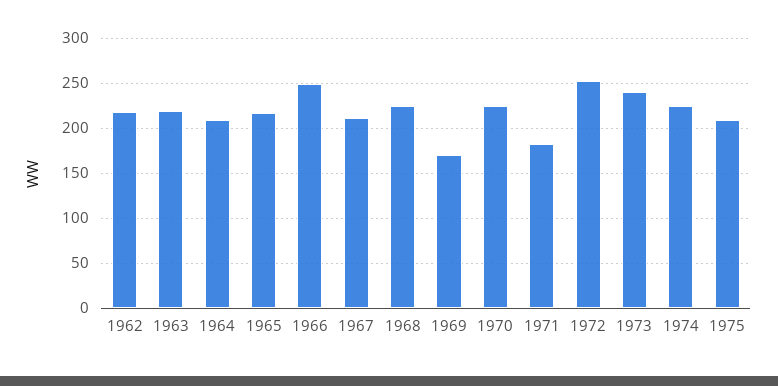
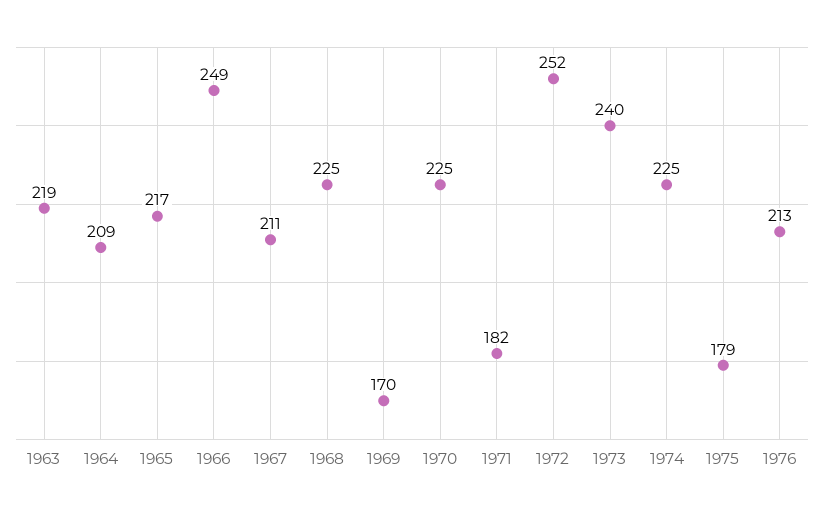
1962: 220 -> none
1975: 210 -> 179
1976: none -> 213

